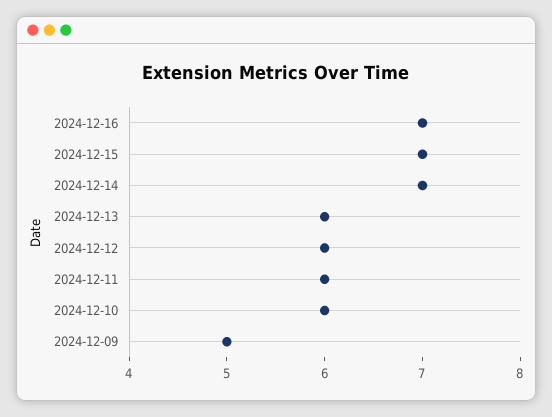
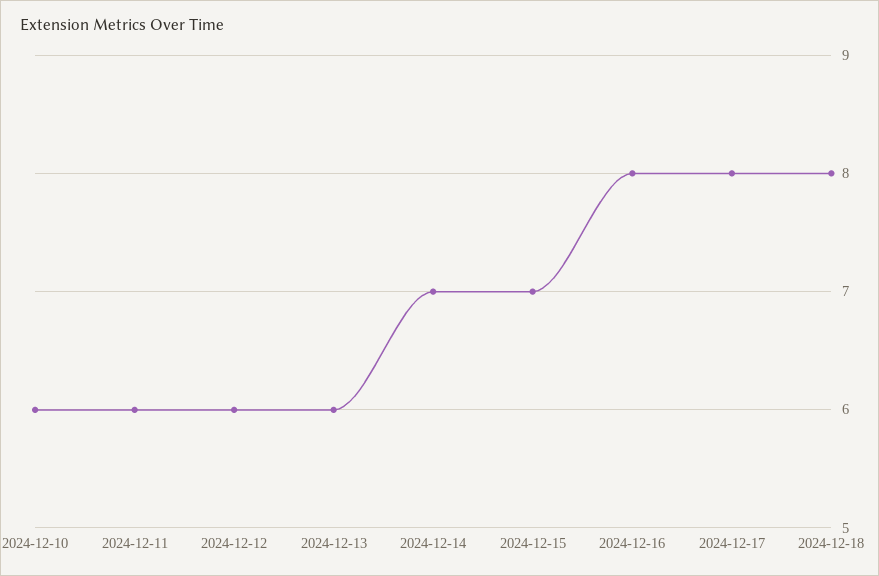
2024-12-16: 7 -> 8
2024-12-09: 5 -> none
2024-12-17: none -> 8
2024-12-18: none -> 8

